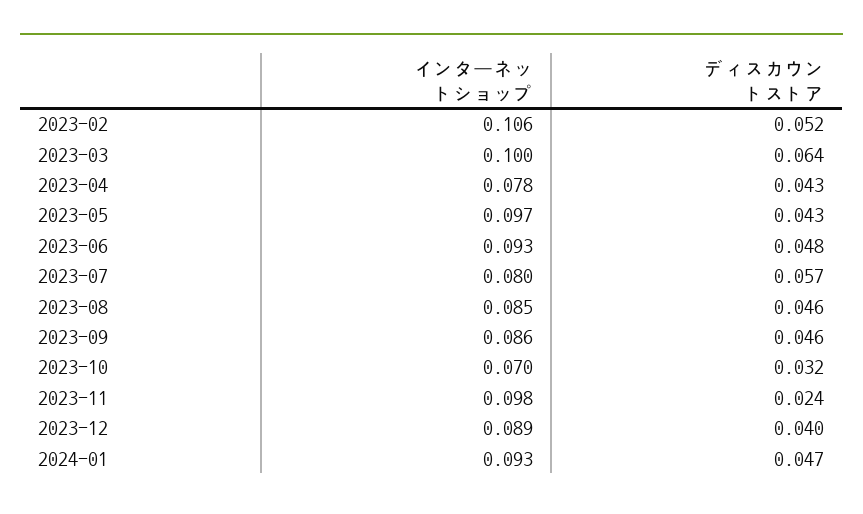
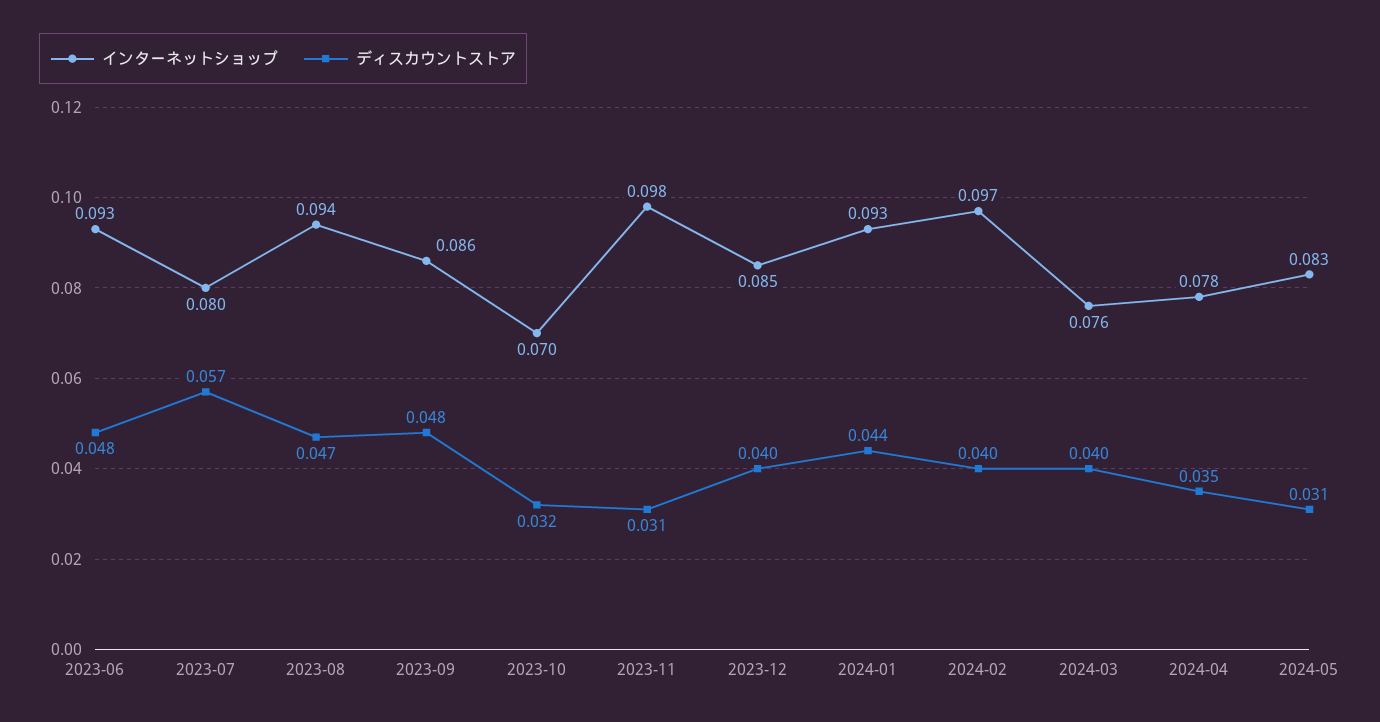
インターネットショップ, 2023-02: 0.106 -> none
ディスカウントストア, 2023-02: 0.052 -> none
インターネットショップ, 2023-03: 0.1 -> none
ディスカウントストア, 2023-03: 0.064 -> none
インターネットショップ, 2023-04: 0.078 -> none
ディスカウントストア, 2023-04: 0.043 -> none
インターネットショップ, 2023-05: 0.097 -> none
ディスカウントストア, 2023-05: 0.043 -> none
インターネットショップ, 2023-08: 0.085 -> 0.094
ディスカウントストア, 2023-08: 0.046 -> 0.047
ディスカウントストア, 2023-09: 0.046 -> 0.048
ディスカウントストア, 2023-11: 0.024 -> 0.031
インターネットショップ, 2023-12: 0.089 -> 0.085
ディスカウントストア, 2024-01: 0.047 -> 0.044
インターネットショップ, 2024-02: none -> 0.097
ディスカウントストア, 2024-02: none -> 0.04
インターネットショップ, 2024-03: none -> 0.076
ディスカウントストア, 2024-03: none -> 0.04
インターネットショップ, 2024-04: none -> 0.078
ディスカウントストア, 2024-04: none -> 0.035
インターネットショップ, 2024-05: none -> 0.083
ディスカウントストア, 2024-05: none -> 0.031

